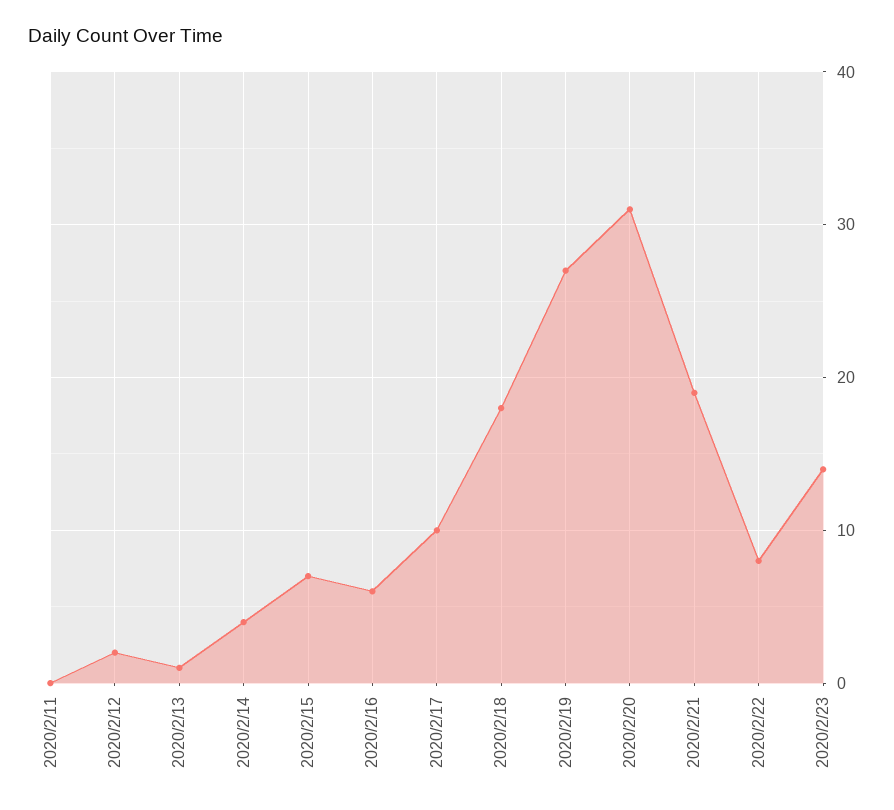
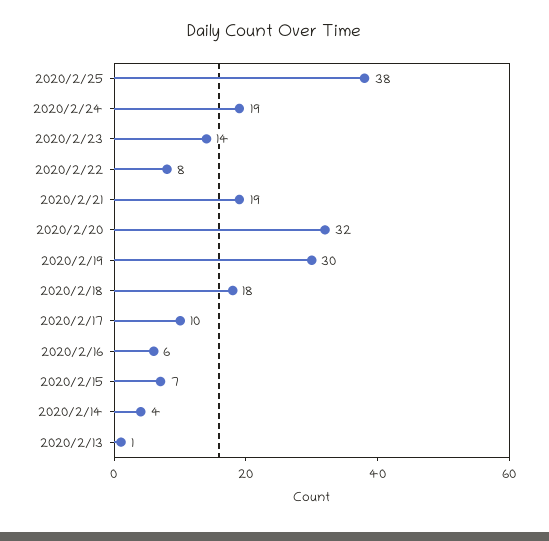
2020/2/11: 0 -> none
2020/2/12: 2 -> none
2020/2/19: 27 -> 30
2020/2/20: 31 -> 32
2020/2/25: none -> 38
2020/2/24: none -> 19

